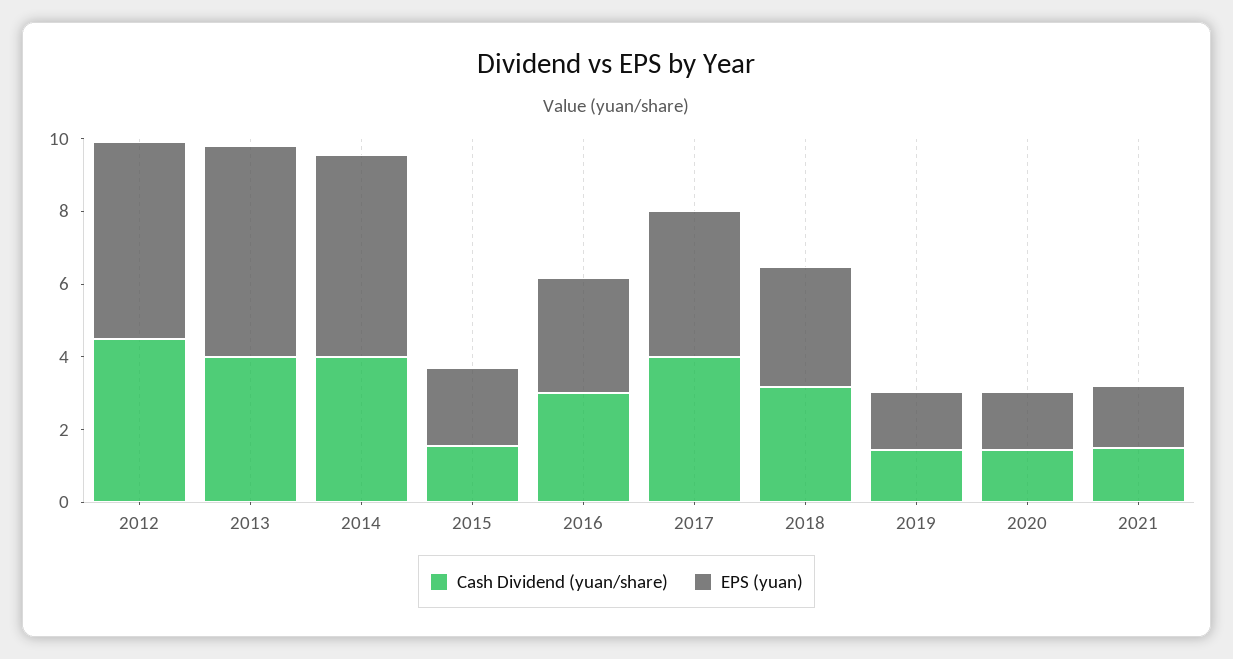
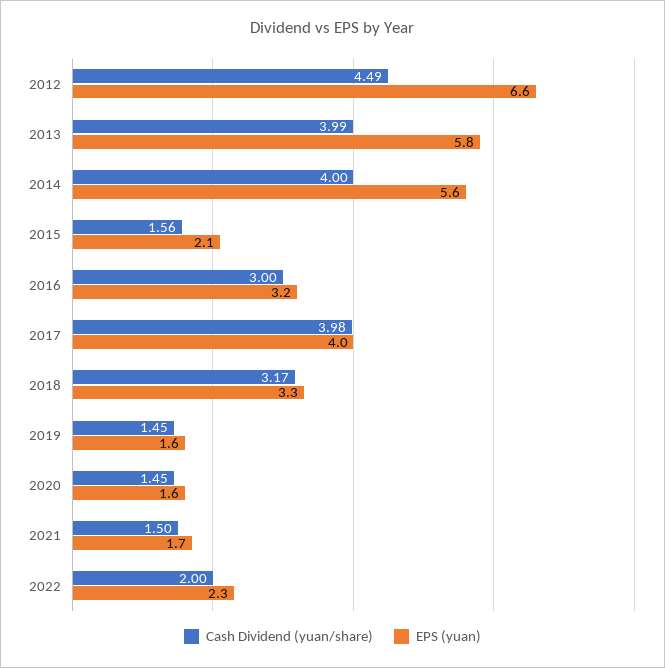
EPS (yuan), 2012: 5.5 -> 6.6
Cash Dividend (yuan/share), 2022: none -> 2
EPS (yuan), 2022: none -> 2.3

